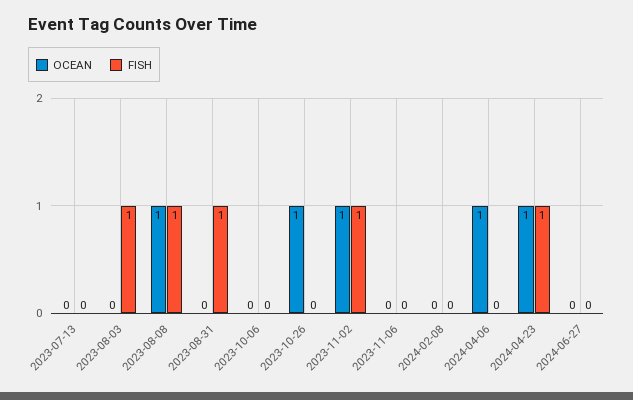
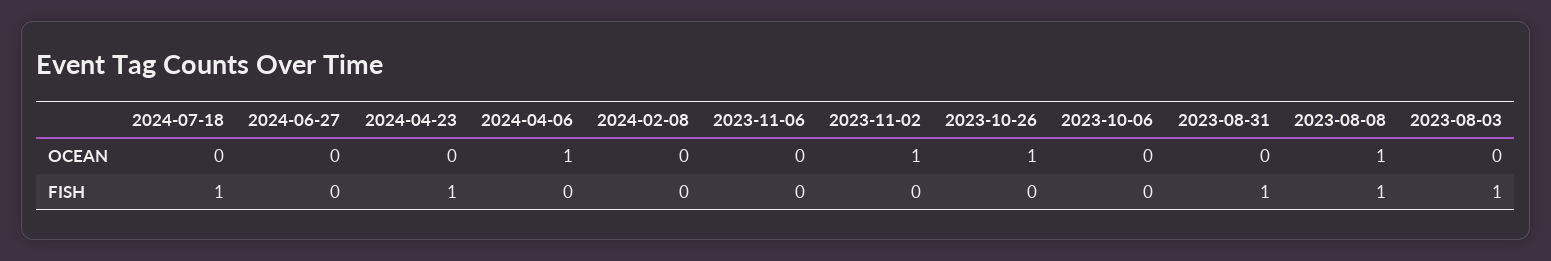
OCEAN, 2023-07-13: 0 -> none
FISH, 2023-07-13: 0 -> none
FISH, 2023-11-02: 1 -> 0
OCEAN, 2024-04-23: 1 -> 0
OCEAN, 2024-07-18: none -> 0
FISH, 2024-07-18: none -> 1

